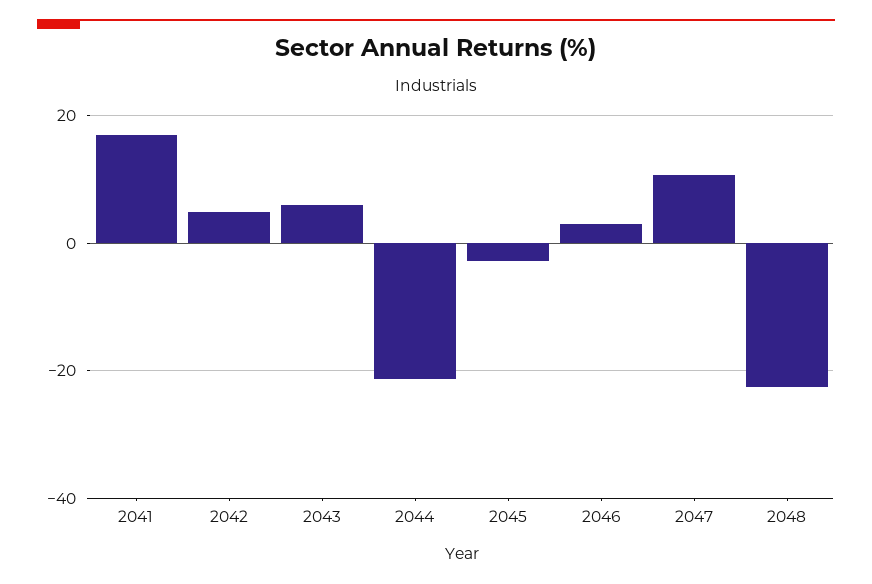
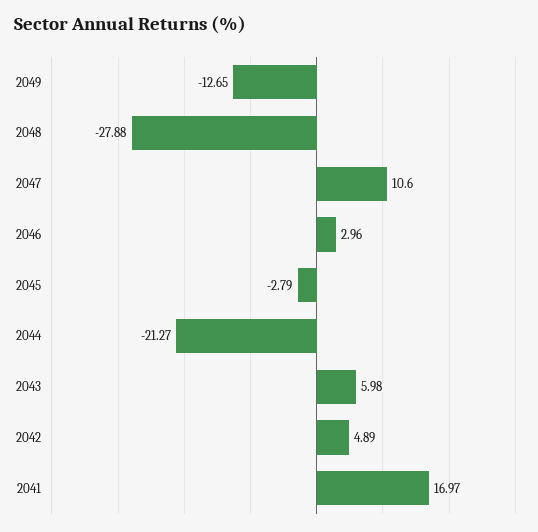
2048: -22 -> -27.88
2049: none -> -12.65

